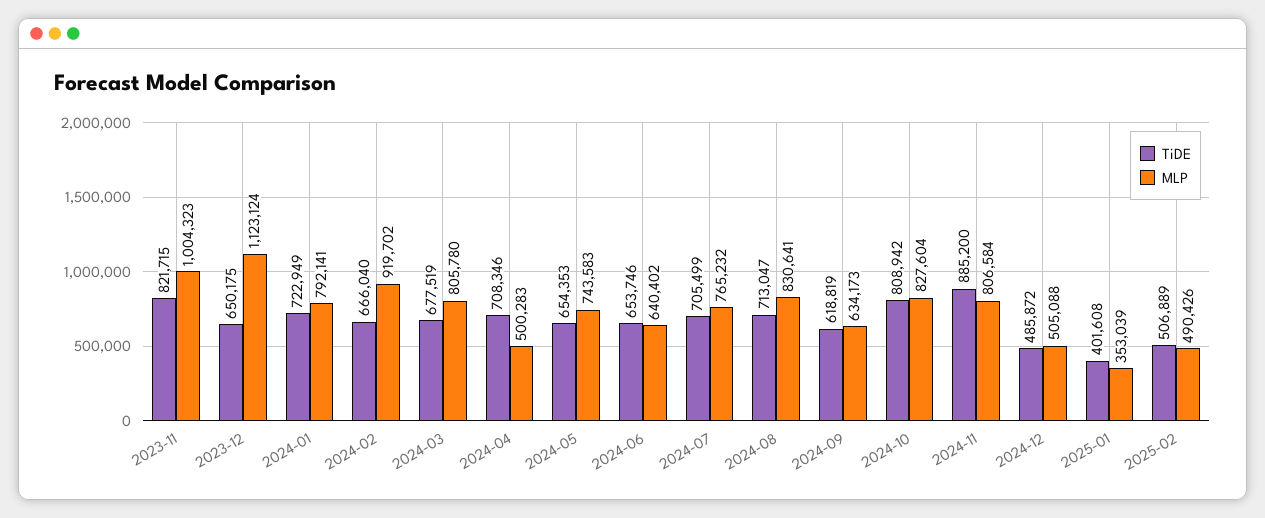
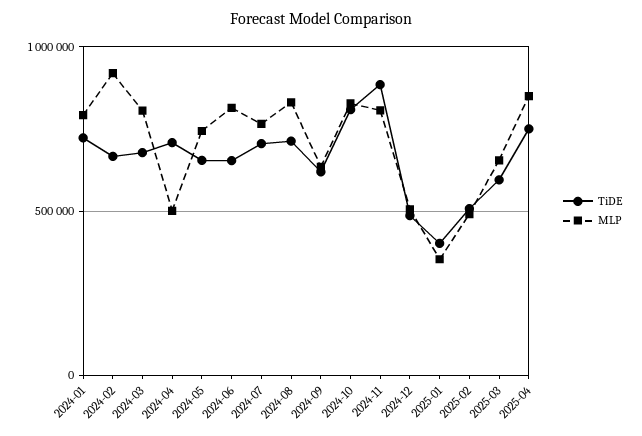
TiDE, 2023-11: 821715 -> none
MLP, 2023-11: 1004323 -> none
TiDE, 2023-12: 650175 -> none
MLP, 2023-12: 1123124 -> none
MLP, 2024-06: 640402 -> 800000
TiDE, 2025-03: none -> 600000
MLP, 2025-03: none -> 650000
TiDE, 2025-04: none -> 750000
MLP, 2025-04: none -> 850000

